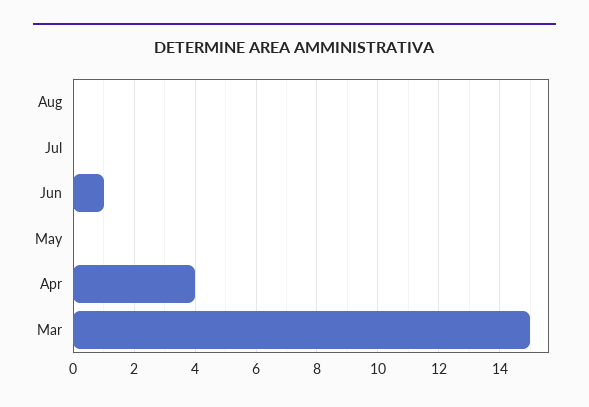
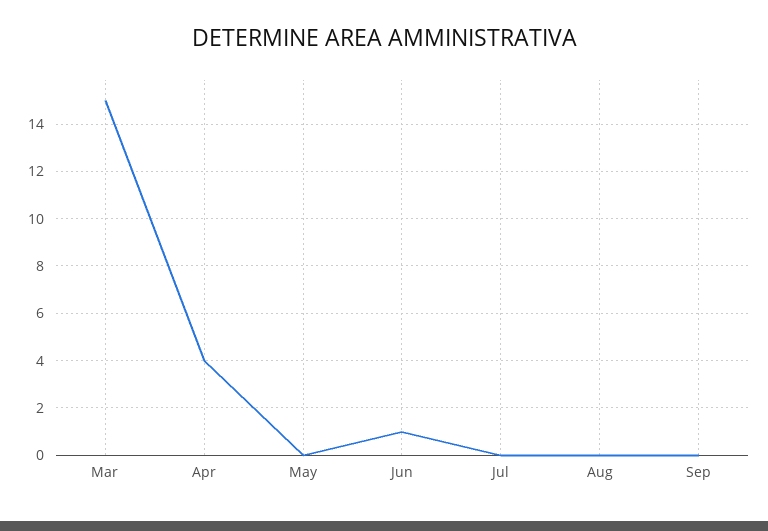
Sep: none -> 0

